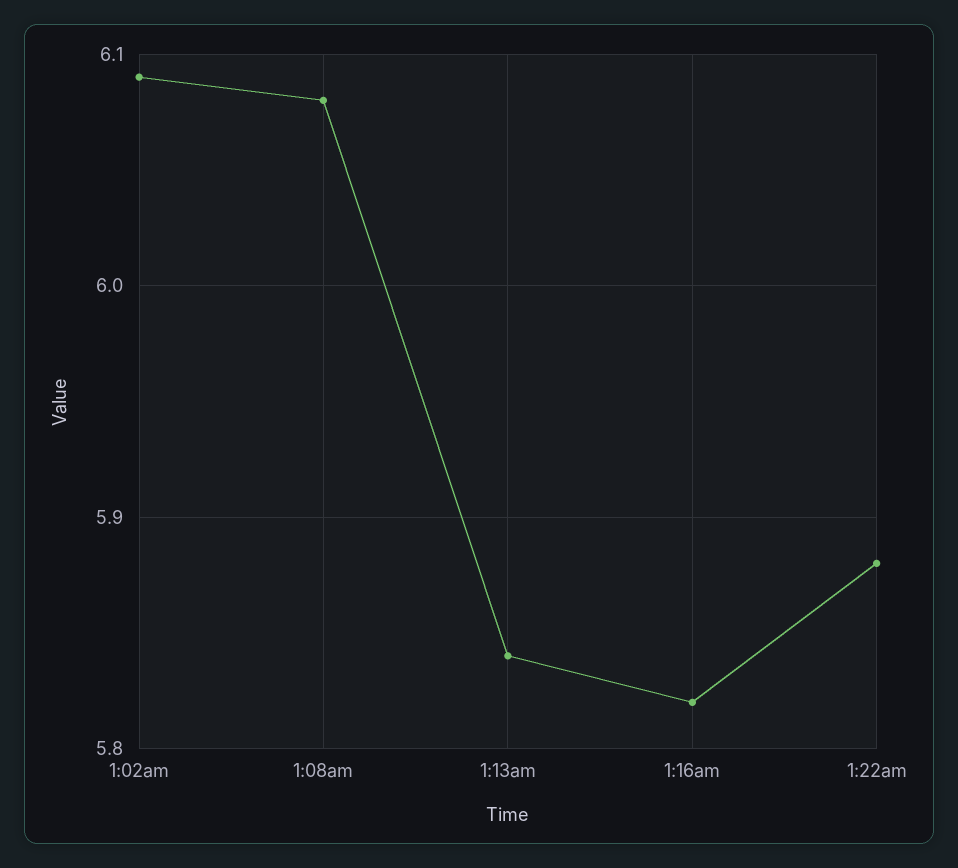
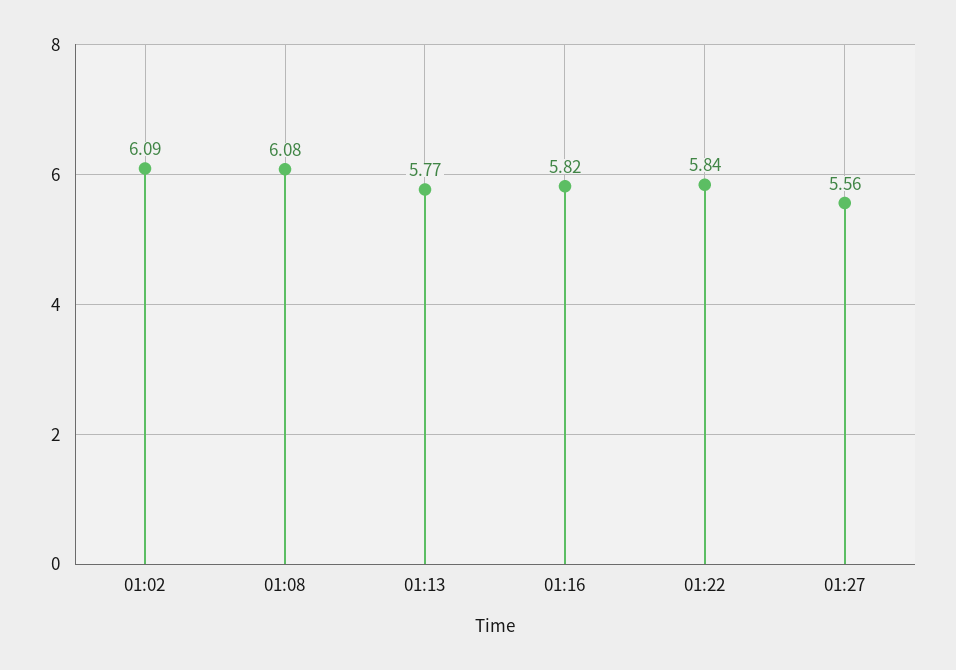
1:13am: 5.84 -> 5.77
1:22am: 5.88 -> 5.84
01:27: none -> 5.56

